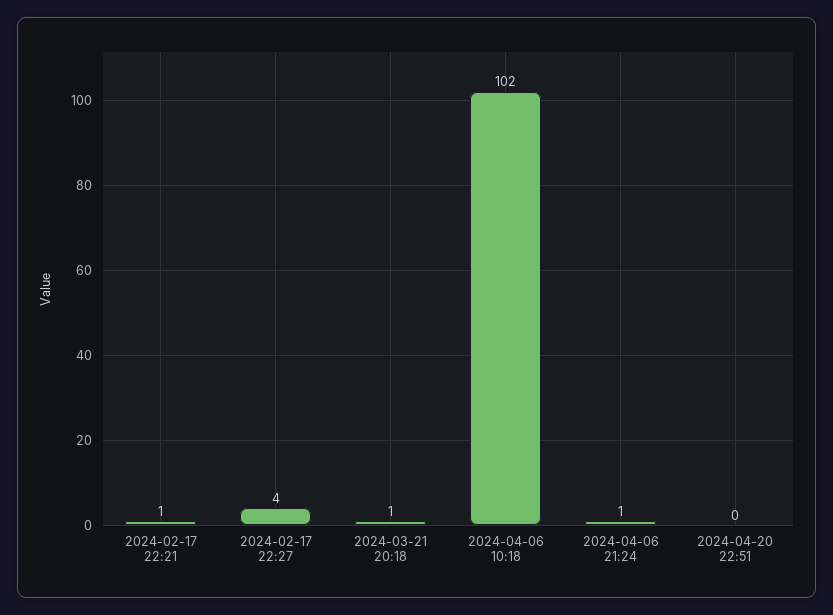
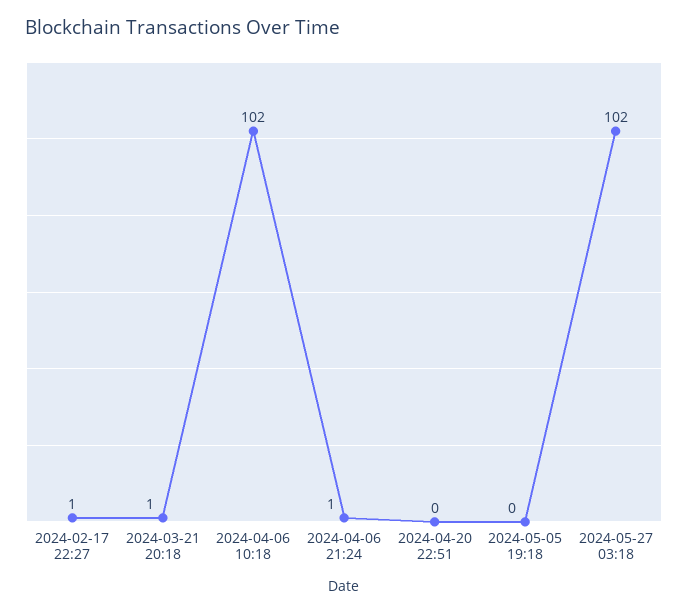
2024-02-17 22:21: 1 -> none
2024-02-17 22:27: 4 -> 1
2024-05-05 19:18: none -> 0
2024-05-27 03:18: none -> 102

